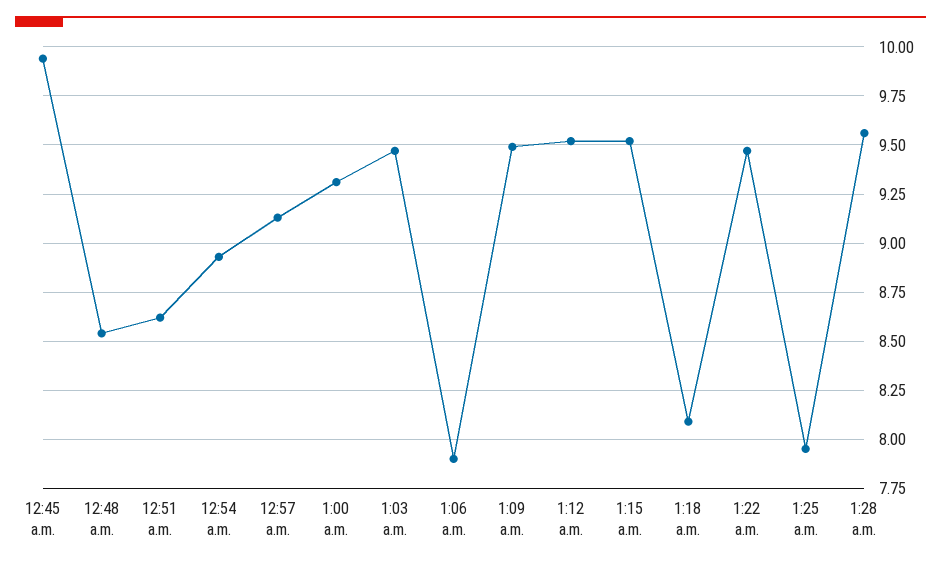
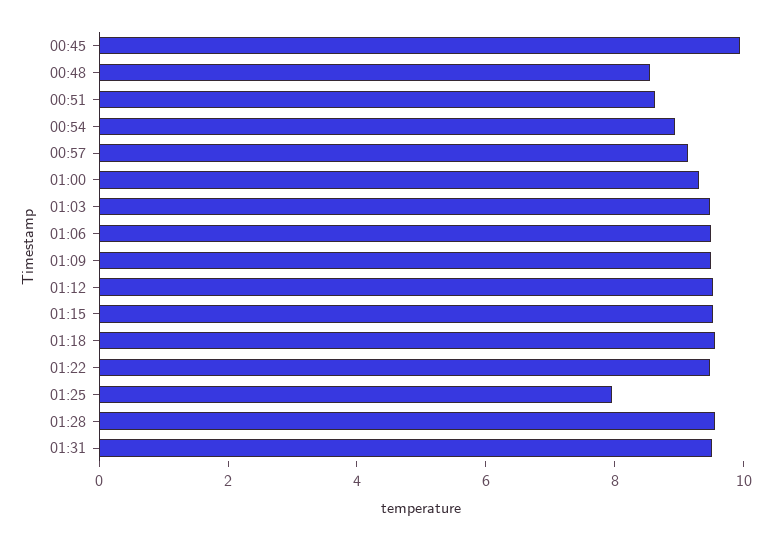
1:06 a.m.: 7.9 -> 9.5
1:18 a.m.: 8.1 -> 9.5
01:31: none -> 9.5

